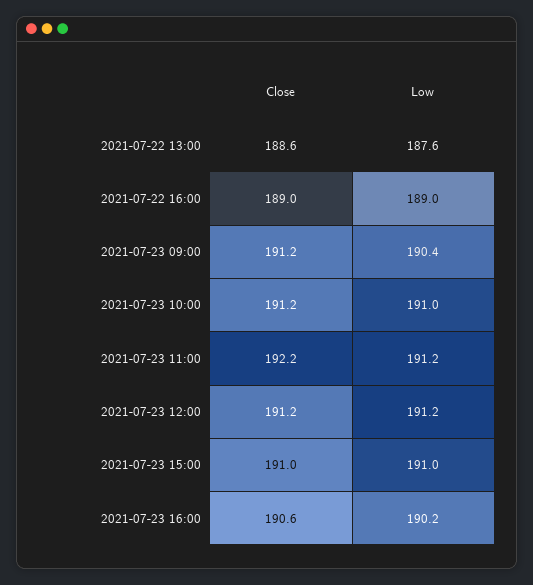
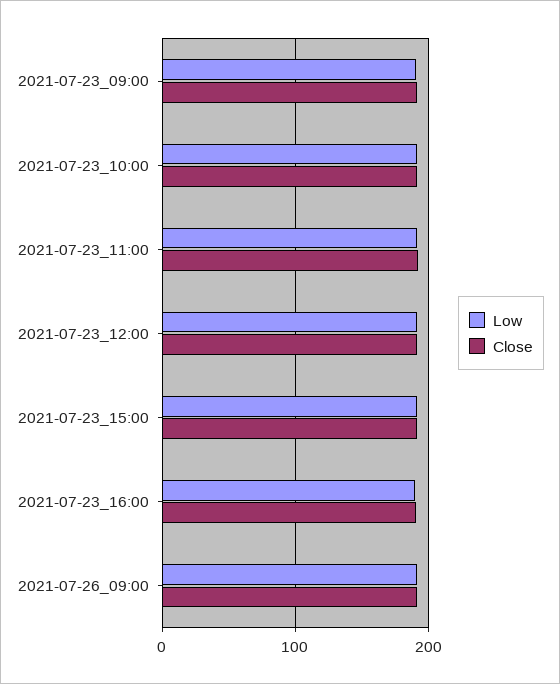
Close, 2021-07-22 13:00: 188.6 -> none
Low, 2021-07-22 13:00: 187.6 -> none
Close, 2021-07-22 16:00: 189 -> none
Low, 2021-07-22 16:00: 189 -> none
Low, 2021-07-26_09:00: none -> 190
Close, 2021-07-26_09:00: none -> 190

